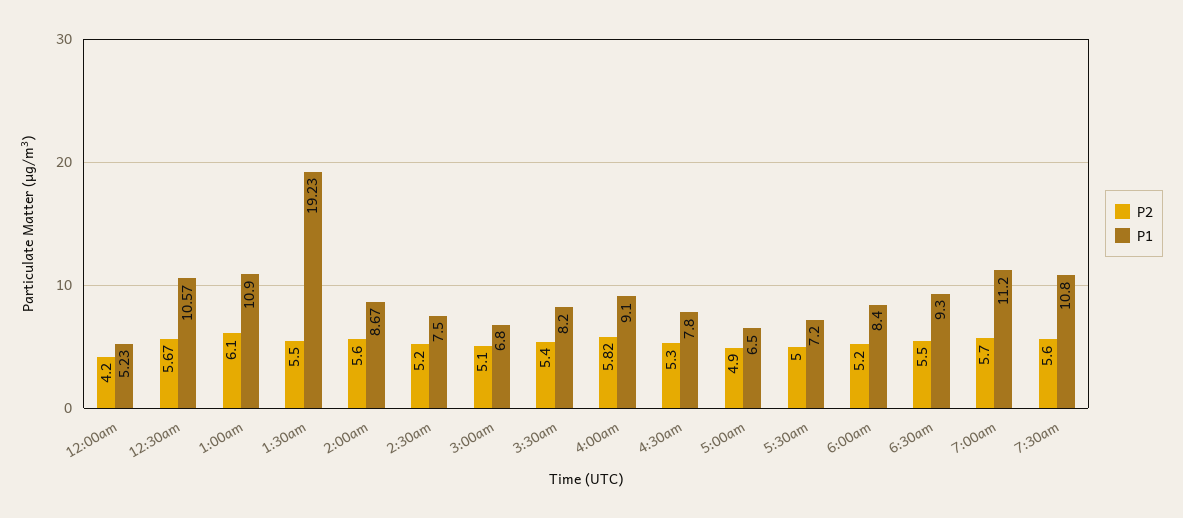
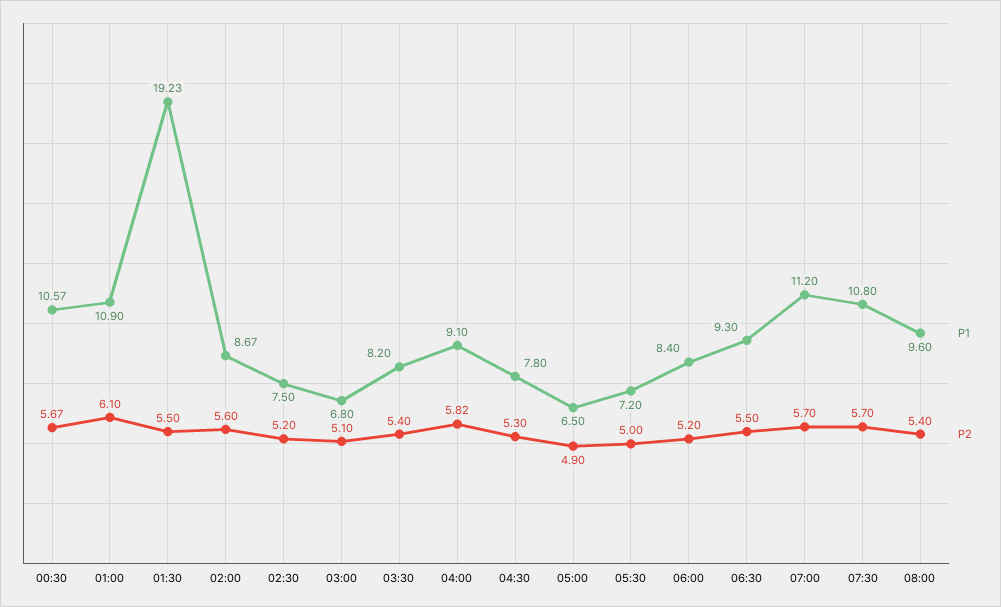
P2, 12:00am: 4.2 -> none
P1, 12:00am: 5.23 -> none
P2, 7:30am: 5.6 -> 5.7
P1, 08:00: none -> 9.6
P2, 08:00: none -> 5.4

